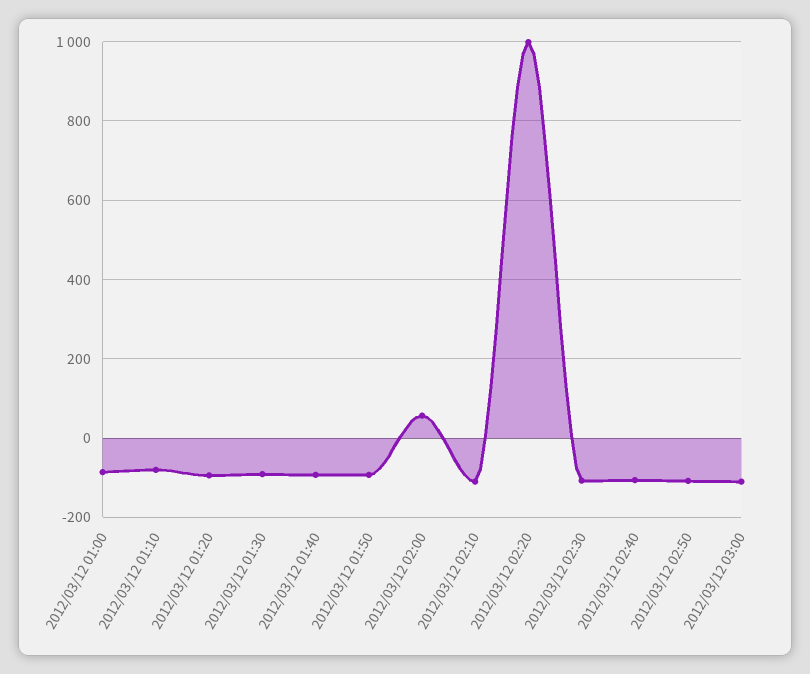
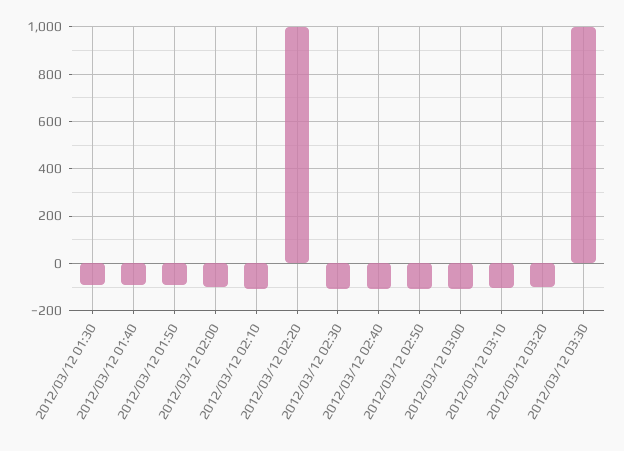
2012/03/12 01:00: -80 -> none
2012/03/12 01:10: -80 -> none
2012/03/12 01:20: -100 -> none
2012/03/12 02:00: 60 -> -100
2012/03/12 03:10: none -> -100
2012/03/12 03:20: none -> -100
2012/03/12 03:30: none -> 1000

